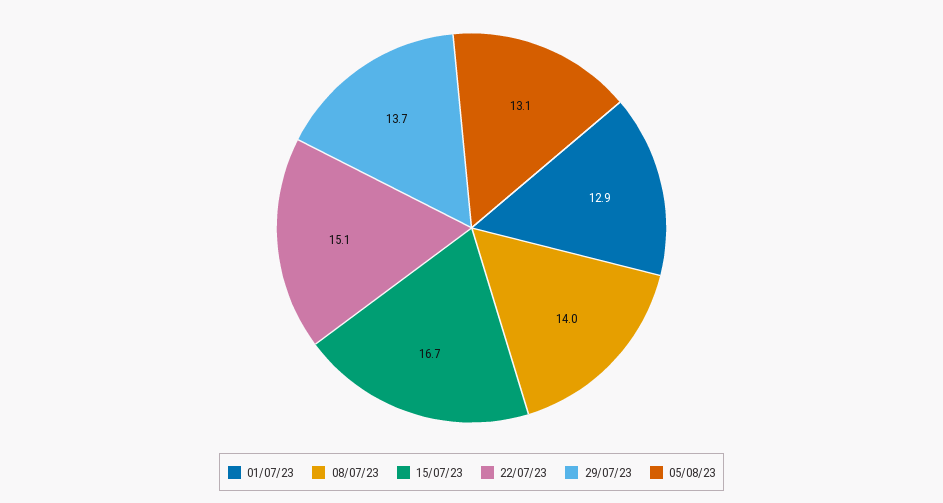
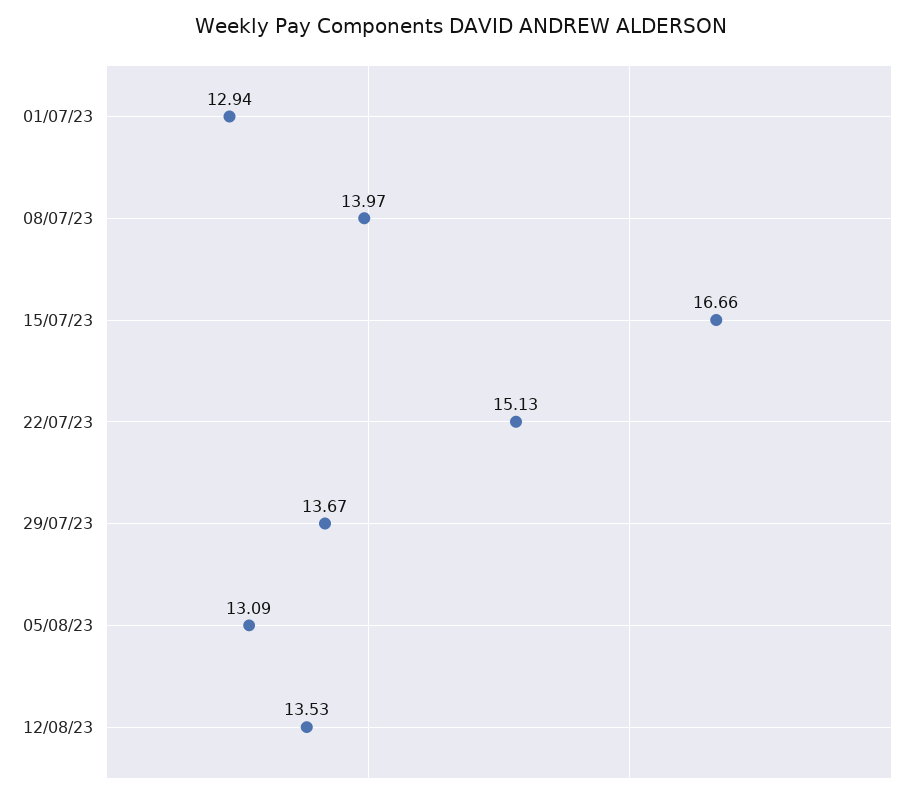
12/08/23: none -> 13.53

